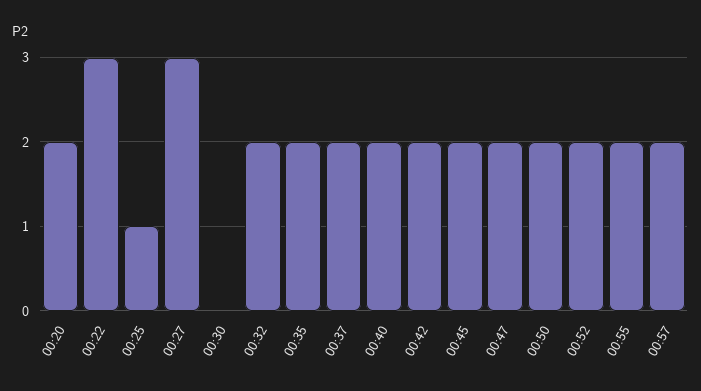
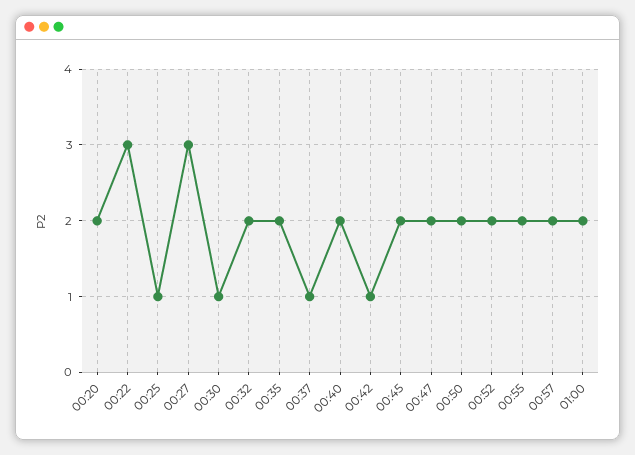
00:30: 0 -> 1
00:37: 2 -> 1
00:42: 2 -> 1
01:00: none -> 2

